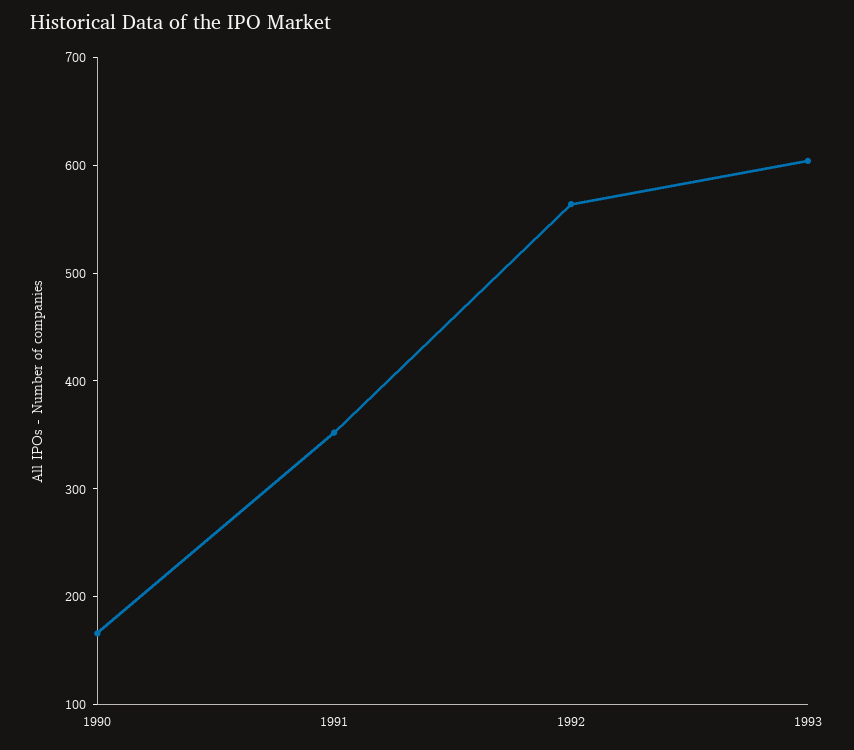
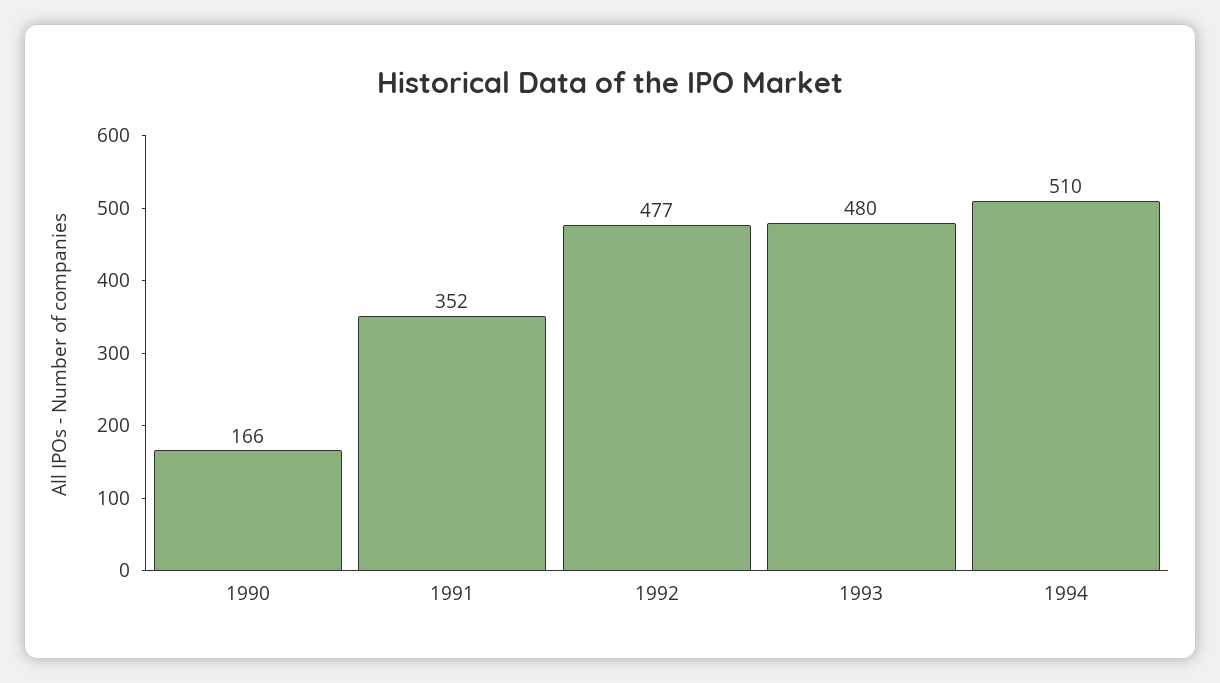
1992: 560 -> 477
1993: 600 -> 480
1994: none -> 510

